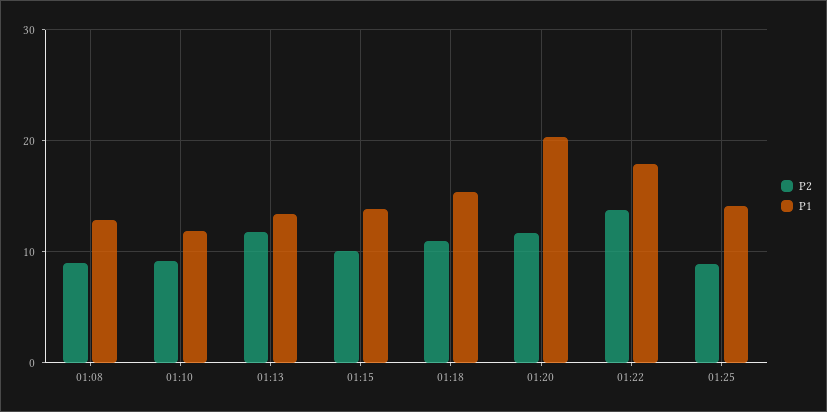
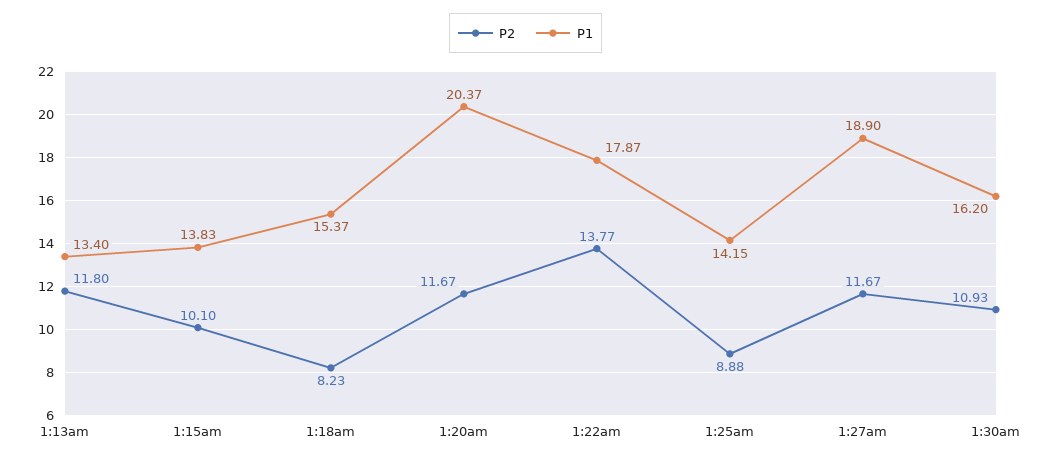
P2, 01:08: 9 -> none
P1, 01:08: 13 -> none
P2, 01:10: 9 -> none
P1, 01:10: 12 -> none
P2, 01:18: 11 -> 8.23
P2, 1:27am: none -> 11.67
P1, 1:27am: none -> 18.9
P2, 1:30am: none -> 10.93
P1, 1:30am: none -> 16.2

